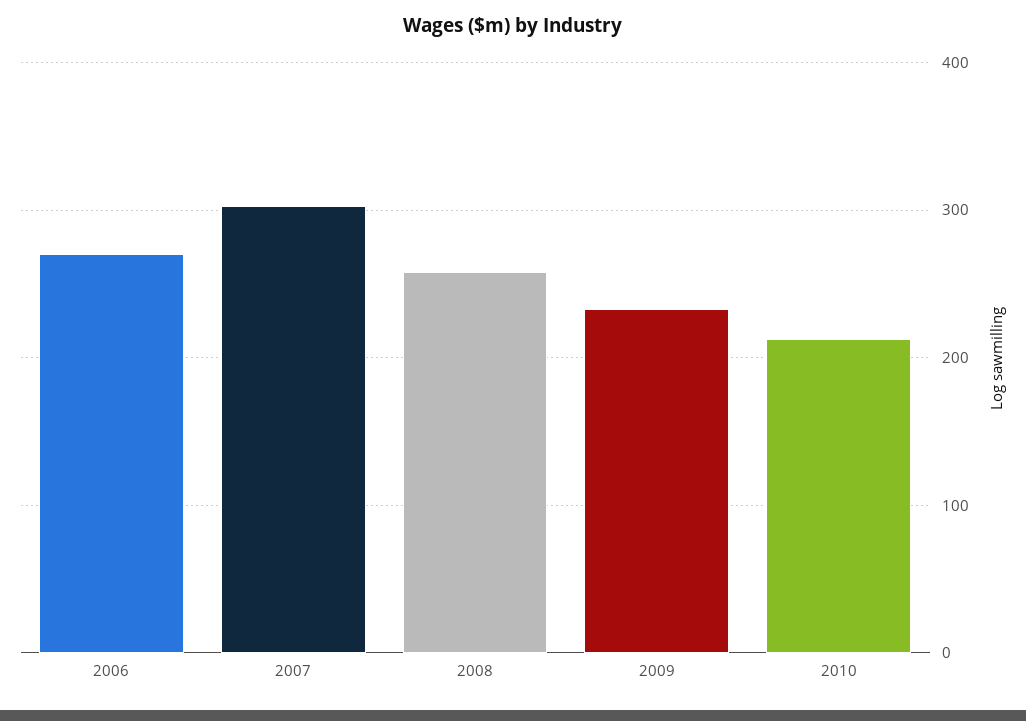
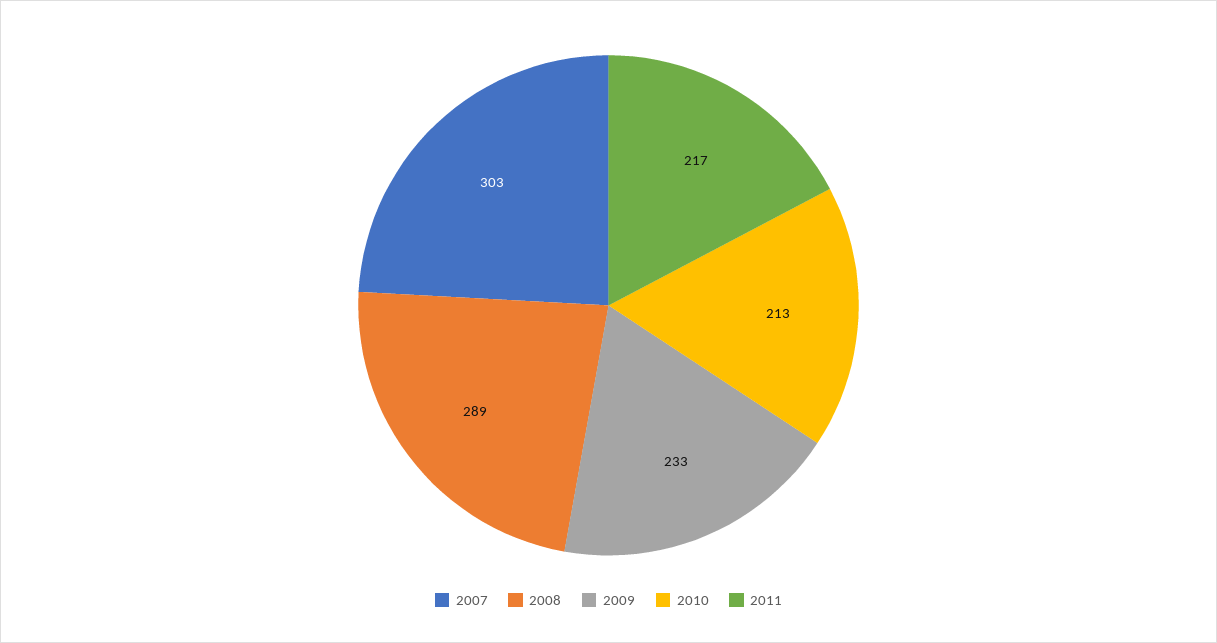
2006: 270 -> none
2008: 260 -> 289
2011: none -> 217

